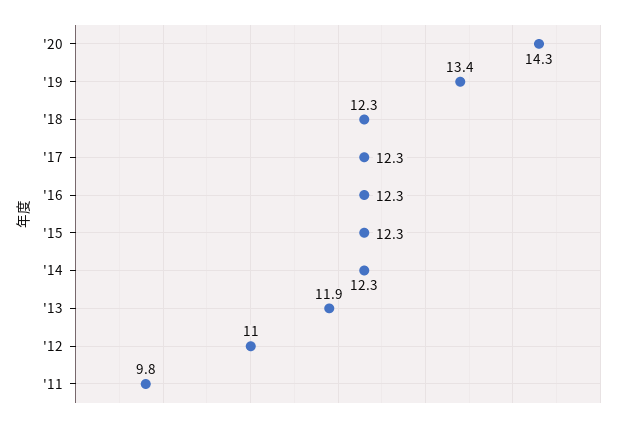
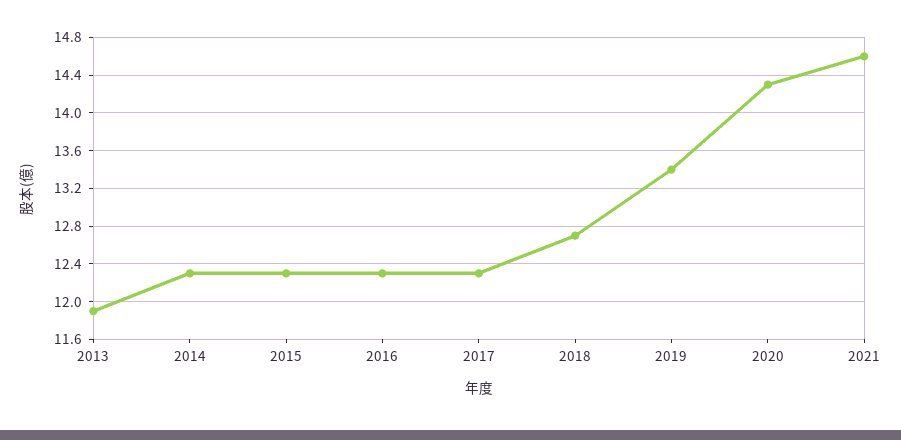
'18: 12.3 -> 12.7
'12: 11 -> none
'11: 9.8 -> none
2021: none -> 14.6

